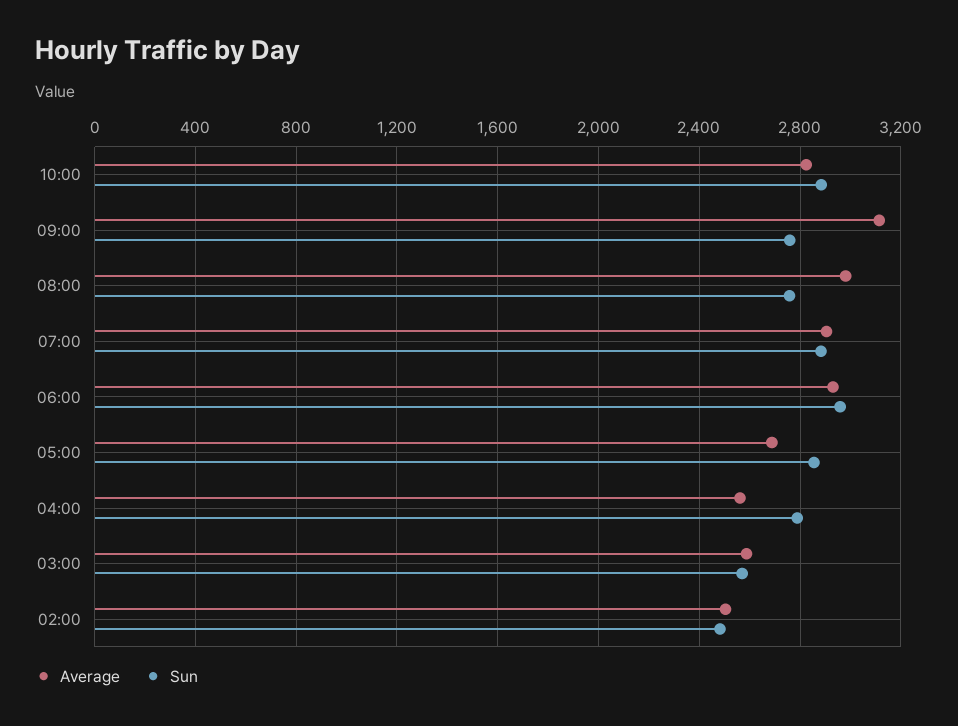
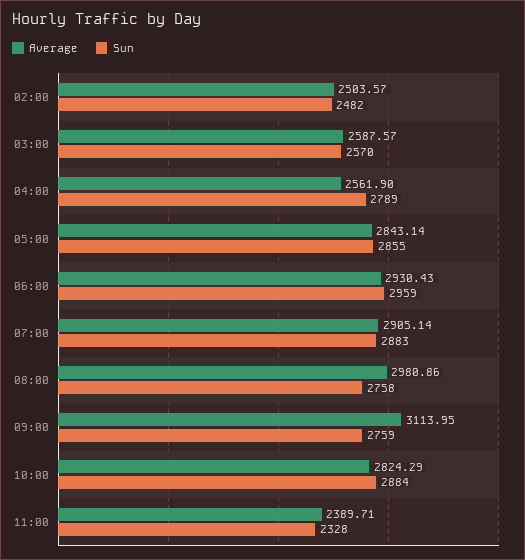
Average, 05:00: 2700 -> 2843.14
Average, 11:00: none -> 2389.71
Sun, 11:00: none -> 2328

